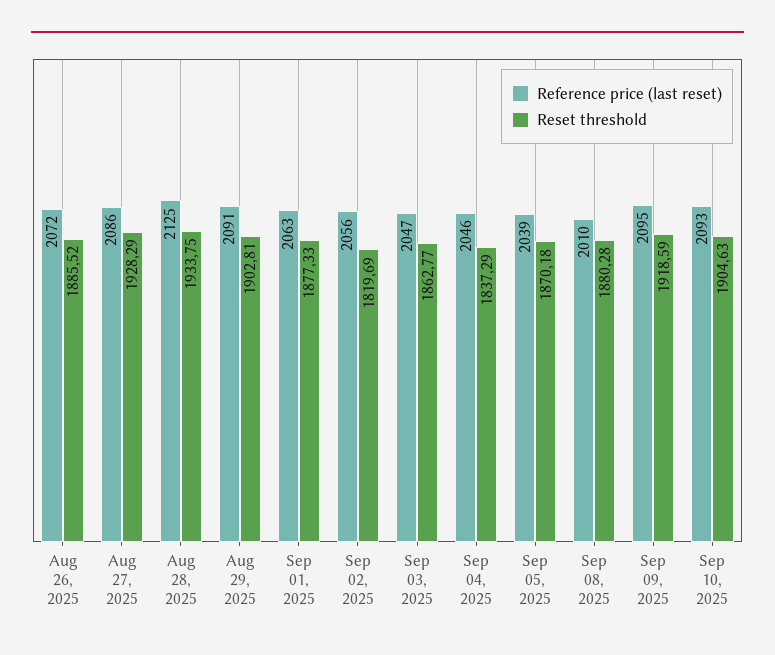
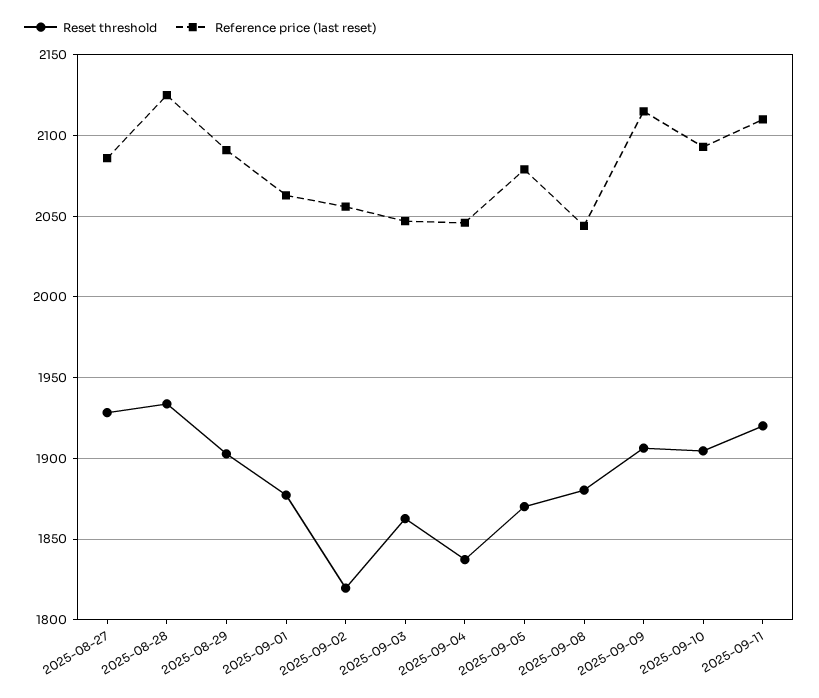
Reference price (last reset), Aug 26, 2025: 2072 -> none
Reset threshold, Aug 26, 2025: 1885.52 -> none
Reference price (last reset), Sep 05, 2025: 2039 -> 2080
Reference price (last reset), Sep 08, 2025: 2010 -> 2045
Reference price (last reset), Sep 09, 2025: 2095 -> 2115
Reset threshold, Sep 09, 2025: 1918.59 -> 1905
Reset threshold, 2025-09-11: none -> 1920
Reference price (last reset), 2025-09-11: none -> 2110

